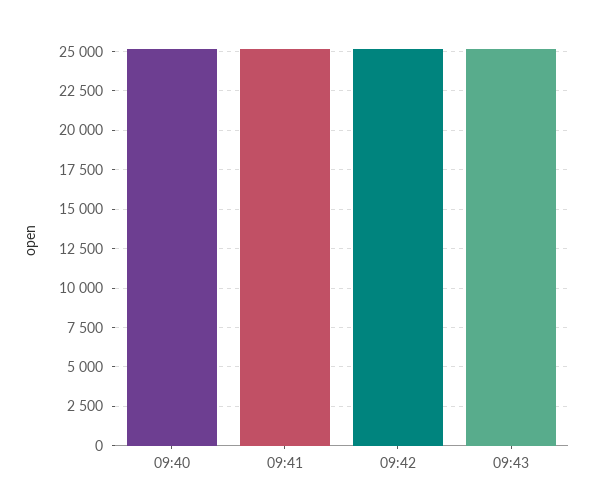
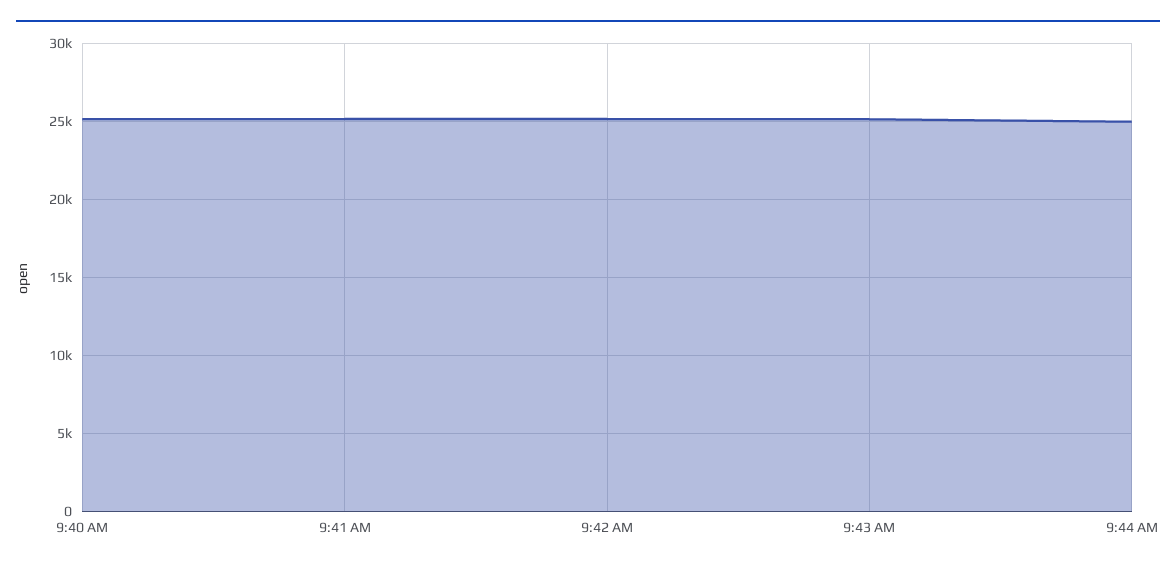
9:44 AM: none -> 25000

